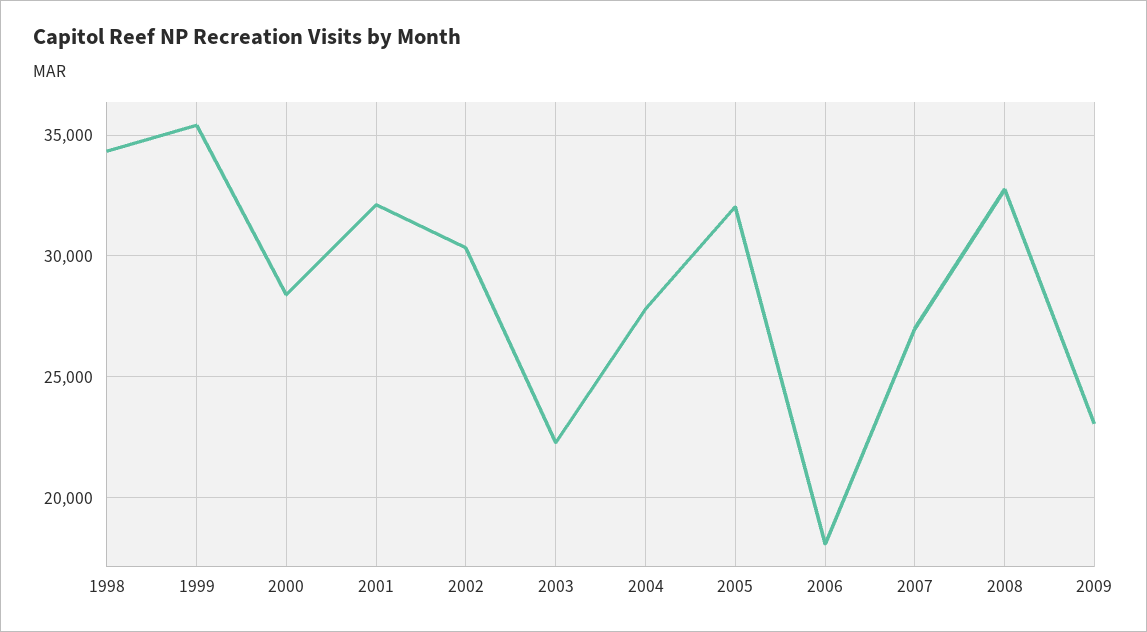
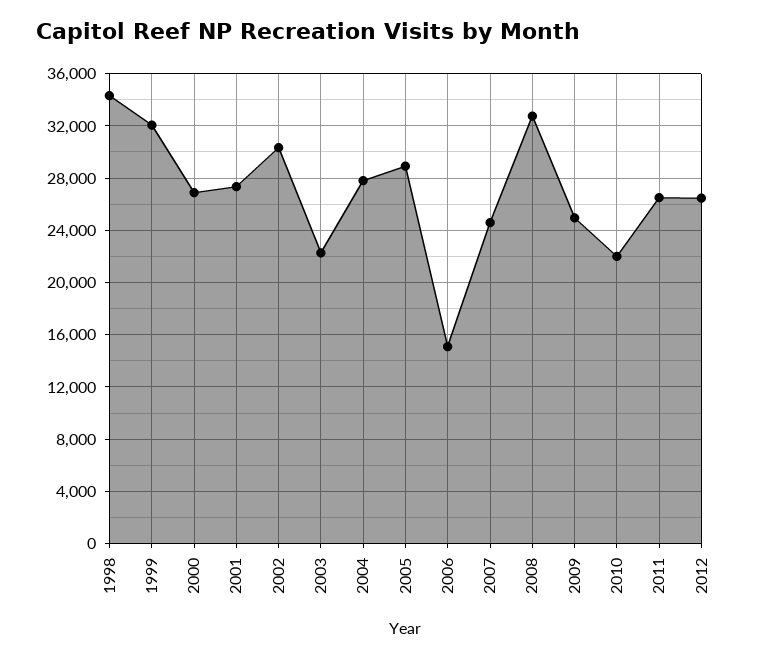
1999: 35500 -> 32000
2000: 28500 -> 27000
2001: 32000 -> 27500
2005: 32000 -> 29000
2006: 18000 -> 15000
2007: 27000 -> 24500
2009: 23000 -> 25000
2010: none -> 22000
2011: none -> 26500
2012: none -> 26500

